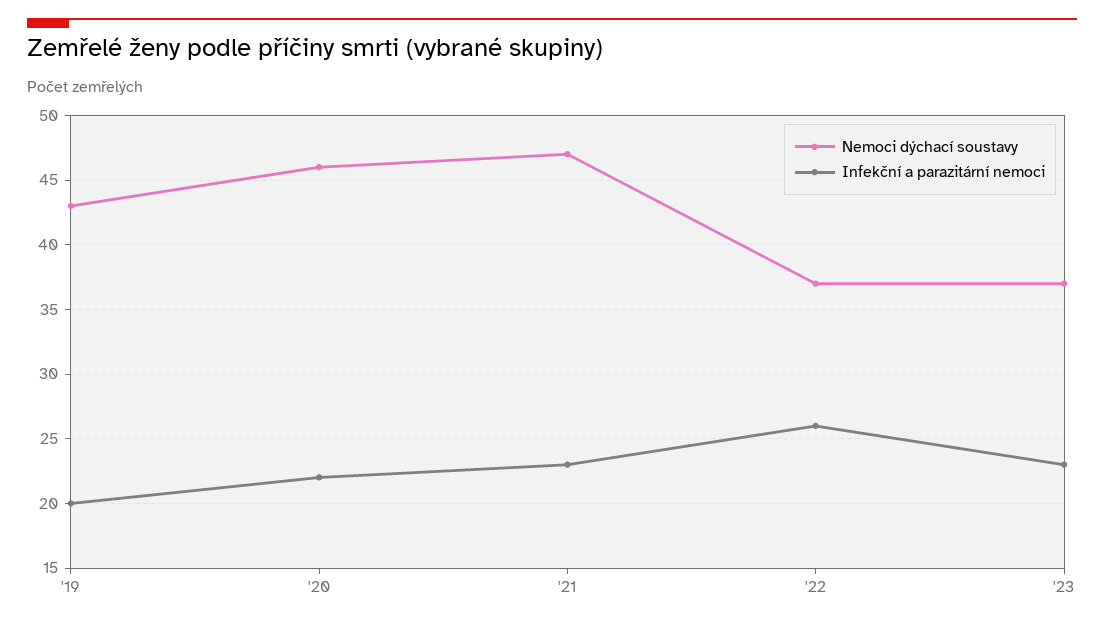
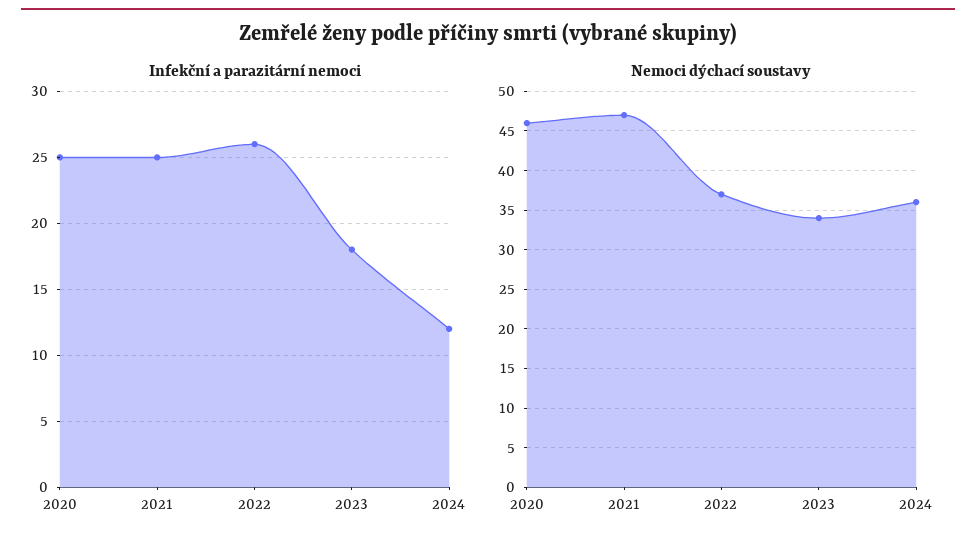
Nemoci dýchací soustavy, '19: 43 -> none
Infekční a parazitární nemoci, '19: 20 -> none
Infekční a parazitární nemoci, '20: 22 -> 25
Infekční a parazitární nemoci, '21: 23 -> 25
Nemoci dýchací soustavy, '23: 37 -> 34
Infekční a parazitární nemoci, '23: 23 -> 18
Infekční a parazitární nemoci, 2024: none -> 12
Nemoci dýchací soustavy, 2024: none -> 36

